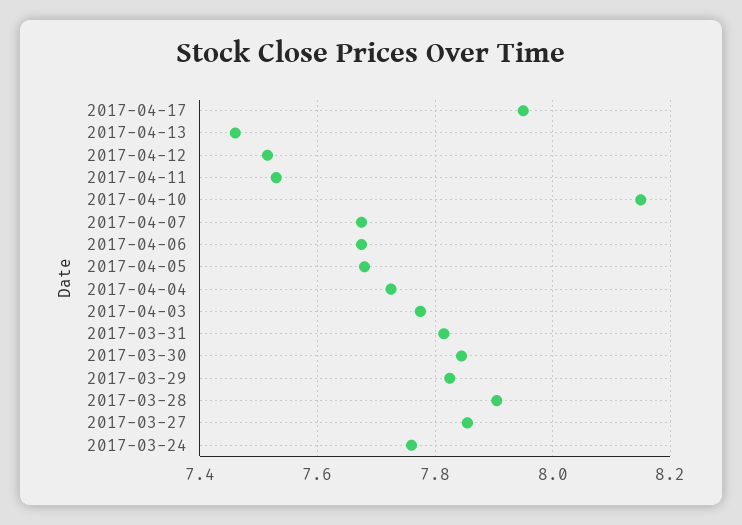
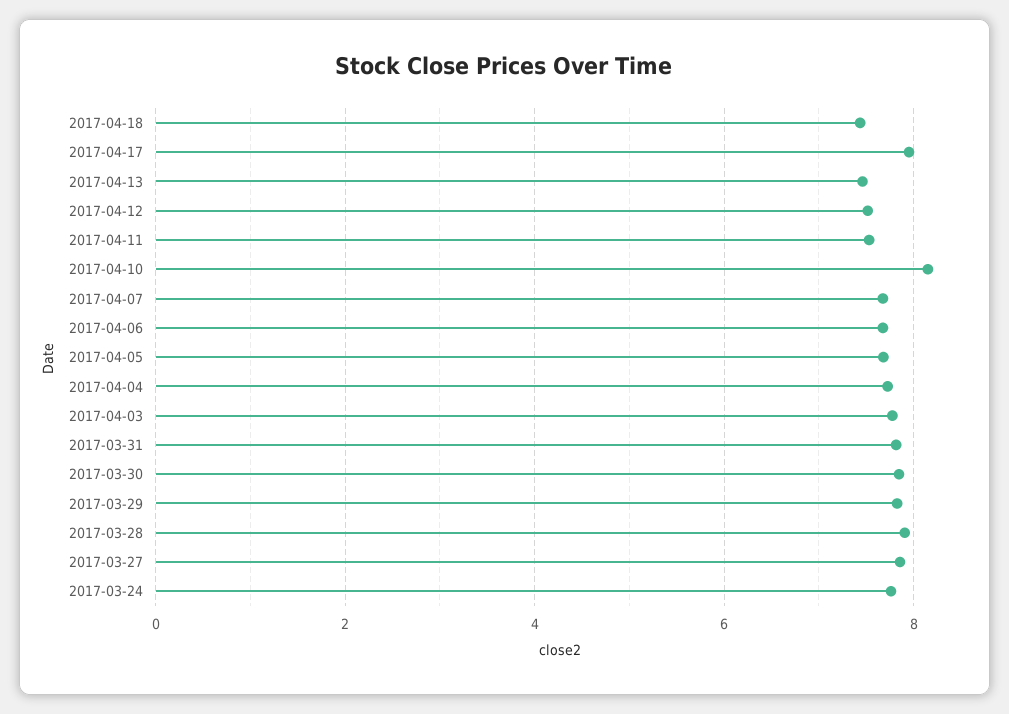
2017-04-18: none -> 7.4

